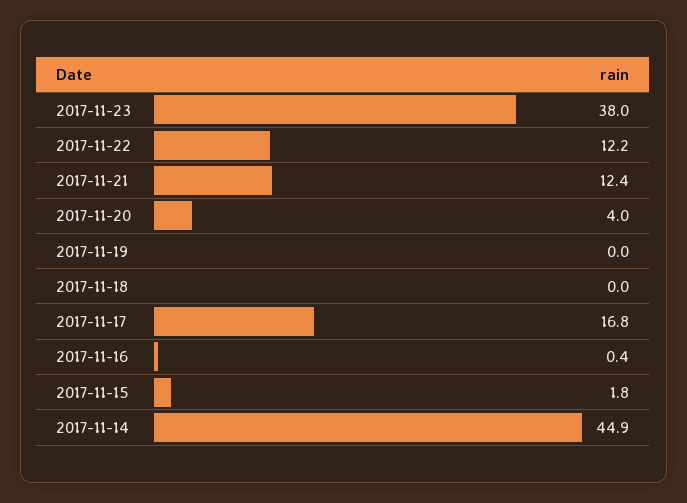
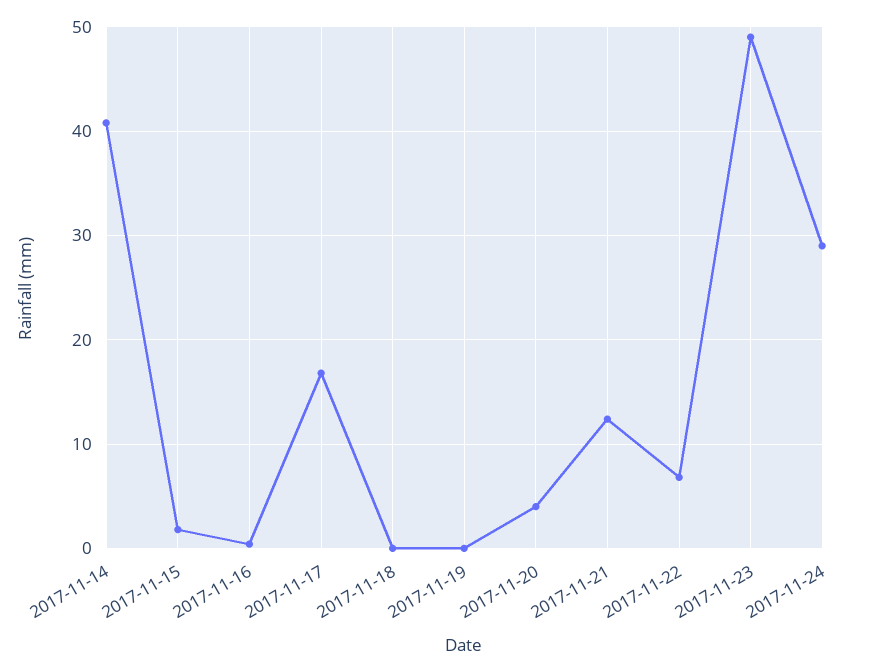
2017-11-23: 38 -> 49
2017-11-22: 12.2 -> 7
2017-11-14: 44.9 -> 41
2017-11-24: none -> 29

